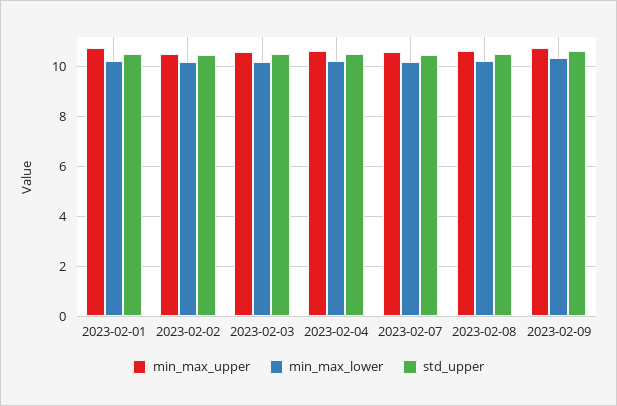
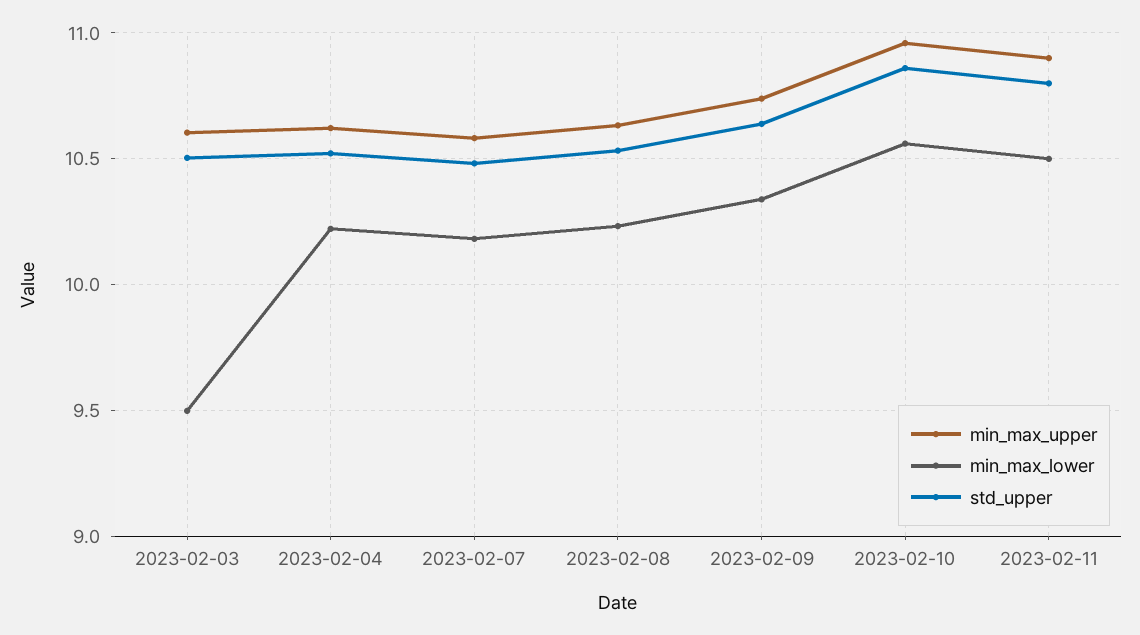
min_max_upper, 2023-02-01: 10.75 -> none
min_max_lower, 2023-02-01: 10.25 -> none
std_upper, 2023-02-01: 10.5 -> none
min_max_upper, 2023-02-02: 10.5 -> none
min_max_lower, 2023-02-02: 10.25 -> none
std_upper, 2023-02-02: 10.5 -> none
min_max_lower, 2023-02-03: 10.25 -> 9.5
min_max_upper, 2023-02-10: none -> 10.95
min_max_lower, 2023-02-10: none -> 10.55
std_upper, 2023-02-10: none -> 10.85
min_max_upper, 2023-02-11: none -> 10.9
min_max_lower, 2023-02-11: none -> 10.5
std_upper, 2023-02-11: none -> 10.8

